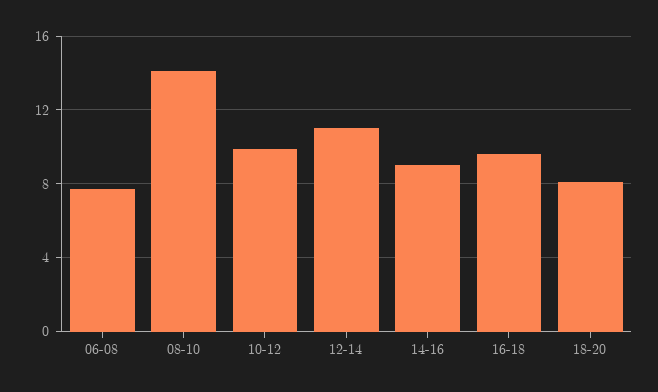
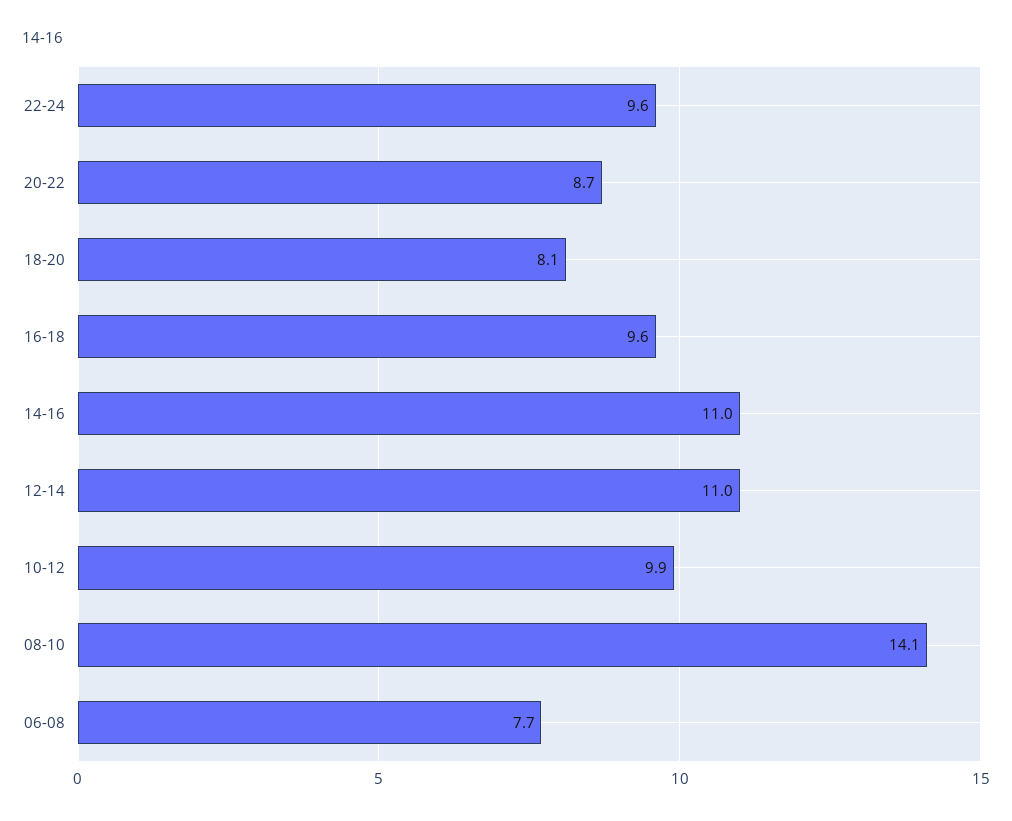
14-16: 9 -> 11
22-24: none -> 9.6
20-22: none -> 8.7

